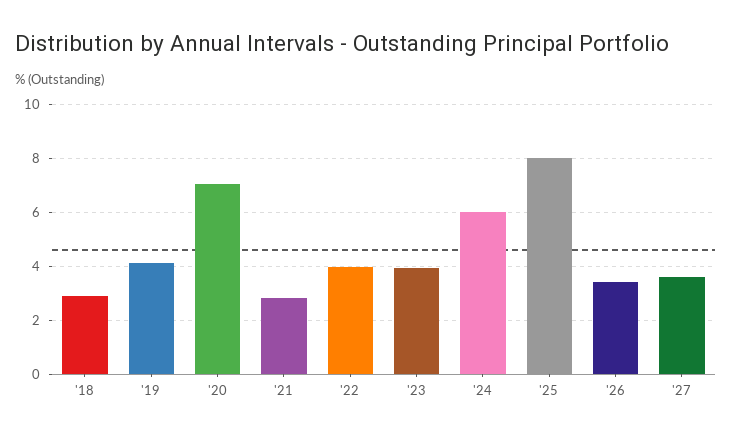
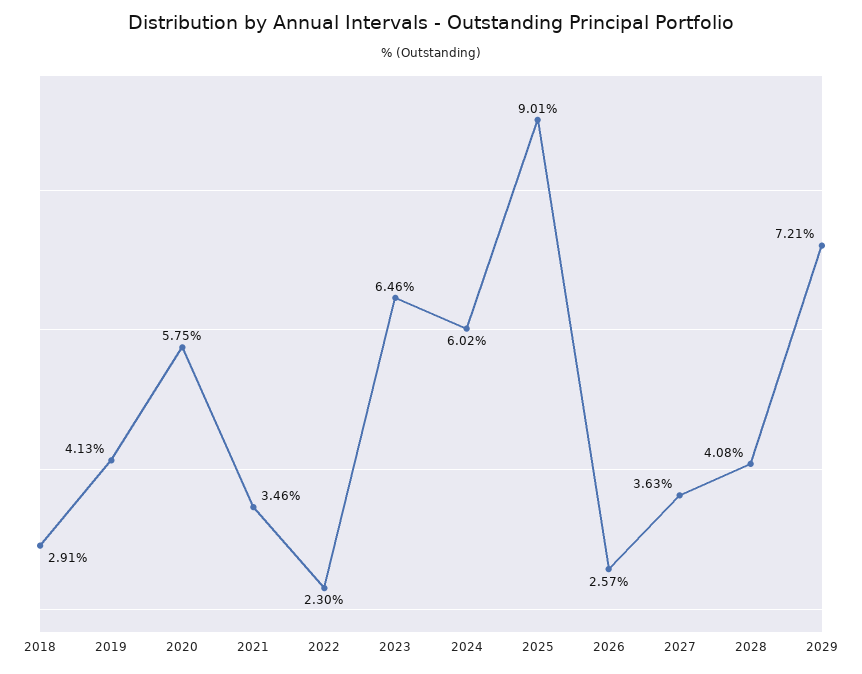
'20: 7 -> 5.75
'21: 2.75 -> 3.46
'22: 4 -> 2.3
'23: 4 -> 6.46
'25: 8 -> 9.01
'26: 3.5 -> 2.57
2028: none -> 4.08
2029: none -> 7.21

